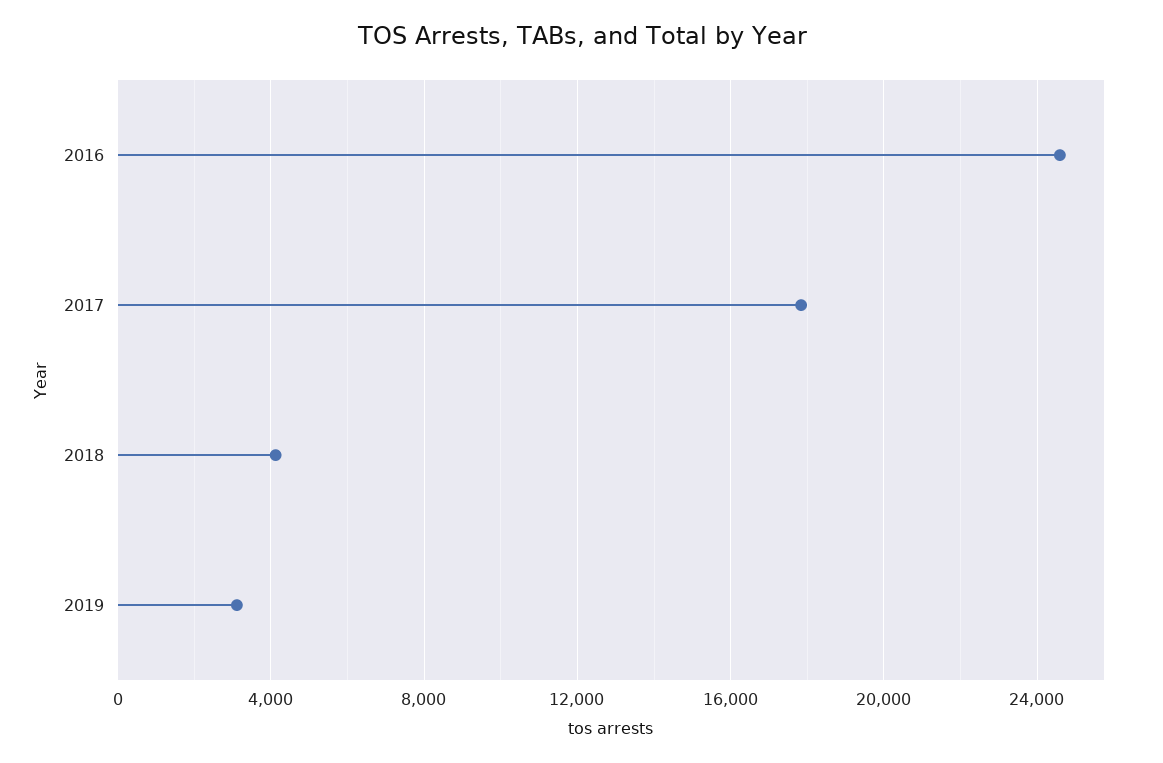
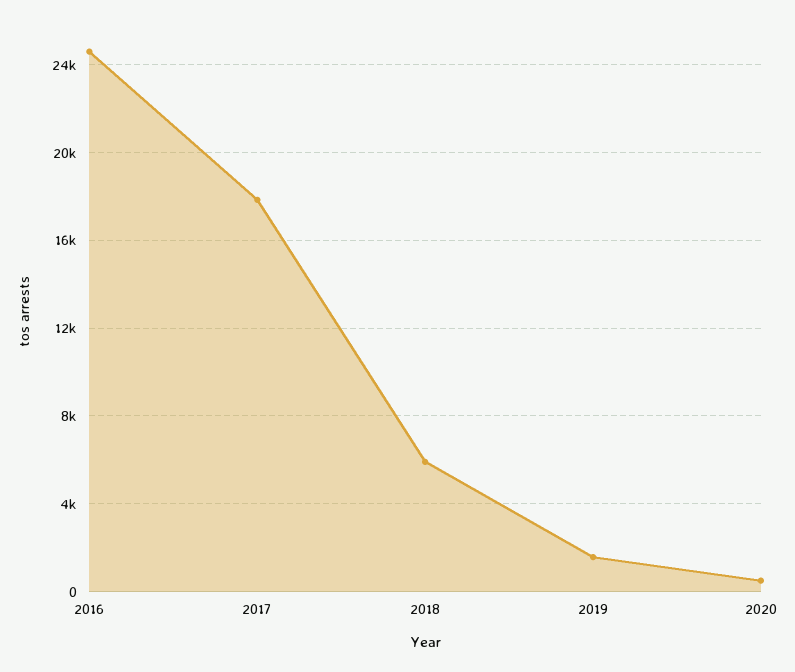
2018: 4000 -> 6000
2019: 3000 -> 1500
2020: none -> 500

